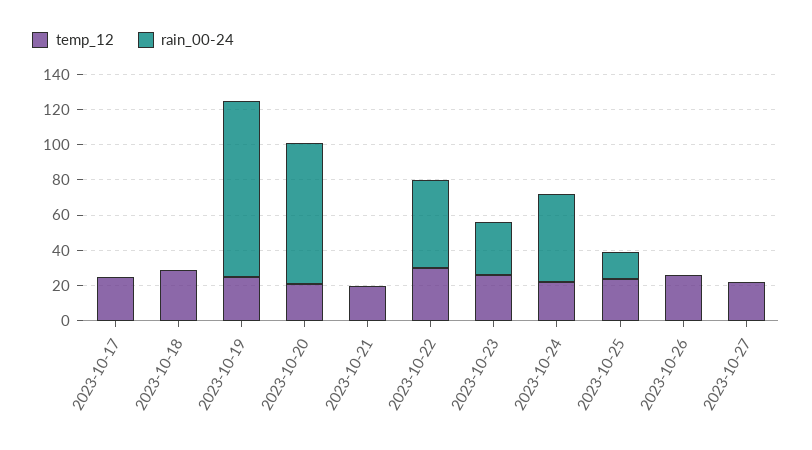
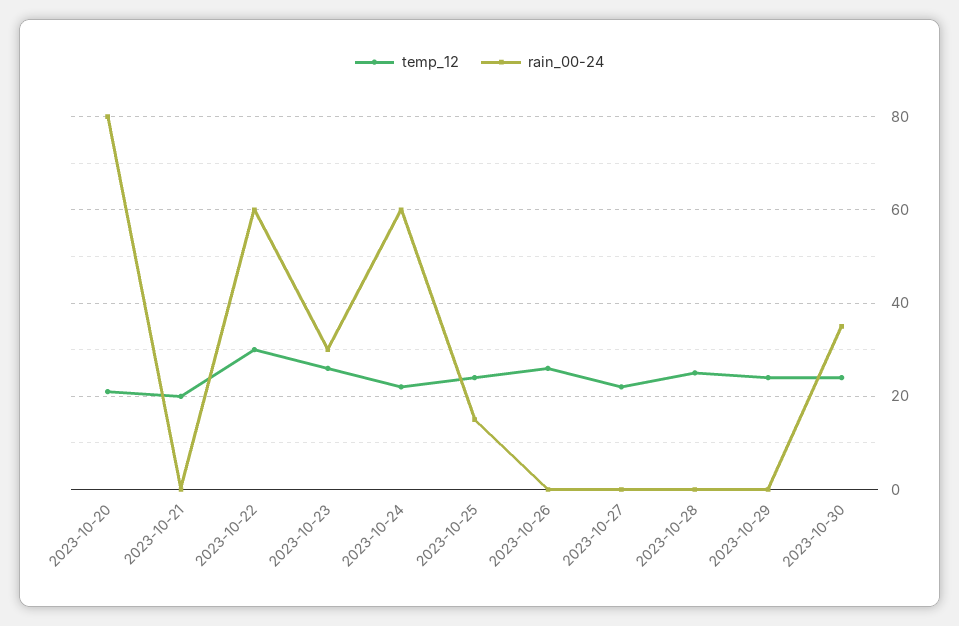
temp_12, 2023-10-17: 25 -> none
rain_00-24, 2023-10-17: 0 -> none
temp_12, 2023-10-18: 30 -> none
rain_00-24, 2023-10-18: 0 -> none
temp_12, 2023-10-19: 25 -> none
rain_00-24, 2023-10-19: 100 -> none
rain_00-24, 2023-10-22: 50 -> 60
rain_00-24, 2023-10-24: 50 -> 60
temp_12, 2023-10-28: none -> 25
rain_00-24, 2023-10-28: none -> 0
temp_12, 2023-10-29: none -> 25
rain_00-24, 2023-10-29: none -> 0
temp_12, 2023-10-30: none -> 25
rain_00-24, 2023-10-30: none -> 35

